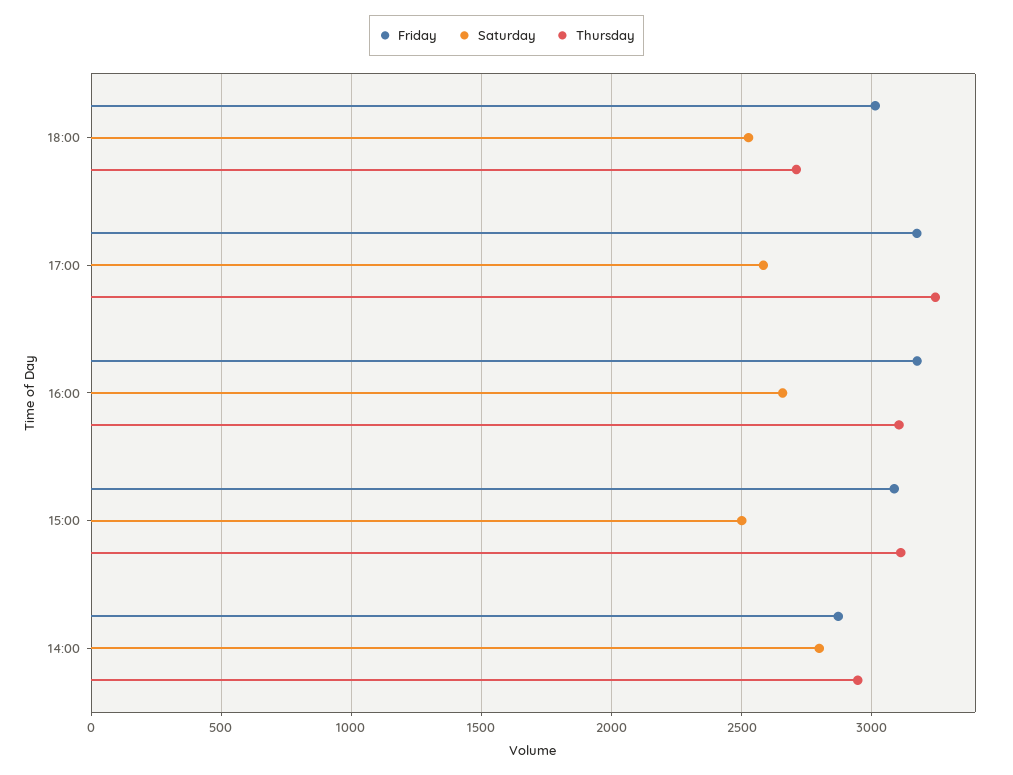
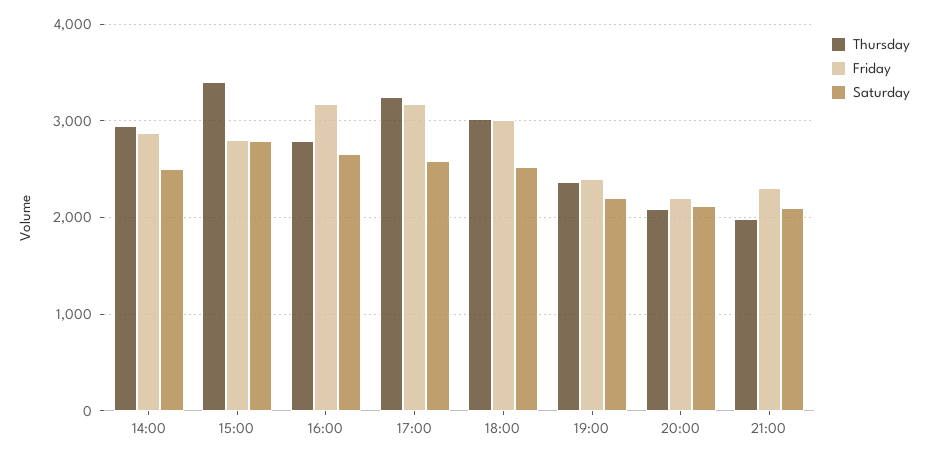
Thursday, 18:00: 2700 -> 3000
Thursday, 16:00: 3100 -> 2800
Friday, 15:00: 3100 -> 2800
Saturday, 15:00: 2500 -> 2800
Thursday, 15:00: 3100 -> 3400
Saturday, 14:00: 2800 -> 2500
Thursday, 19:00: none -> 2400
Friday, 19:00: none -> 2400
Saturday, 19:00: none -> 2200
Thursday, 20:00: none -> 2100
Friday, 20:00: none -> 2200
Saturday, 20:00: none -> 2100
Thursday, 21:00: none -> 2000
Friday, 21:00: none -> 2300
Saturday, 21:00: none -> 2100

